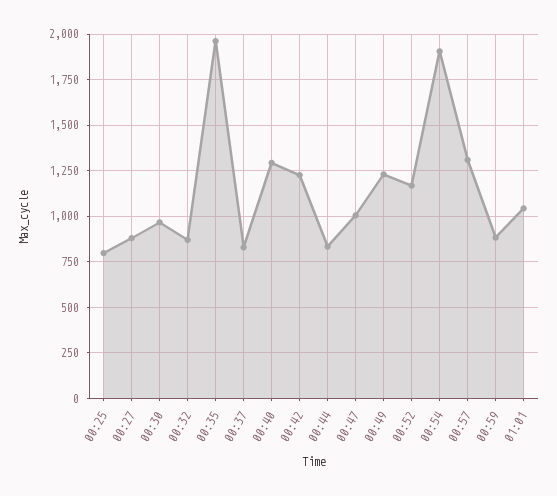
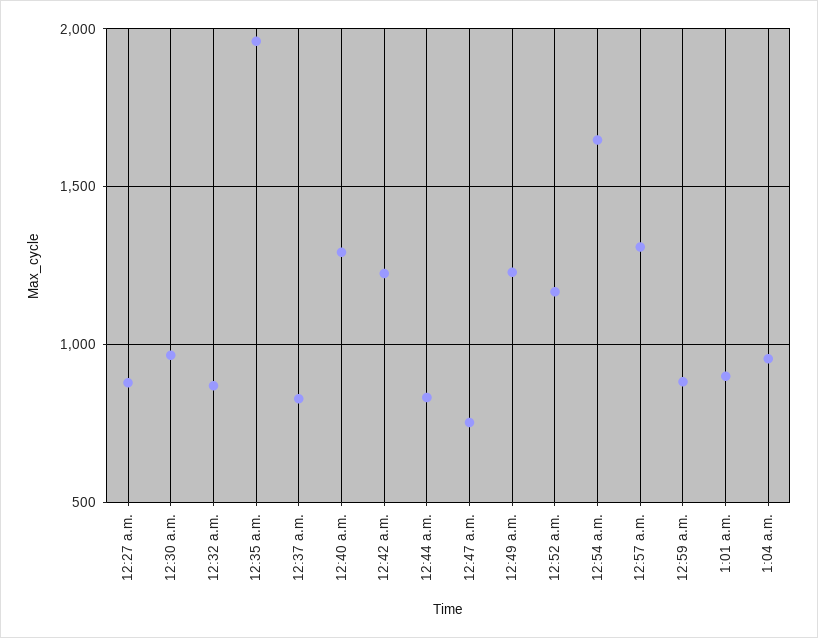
00:25: 800 -> none
00:47: 1000 -> 750
00:54: 1900 -> 1650
01:01: 1050 -> 900
1:04 a.m.: none -> 950

